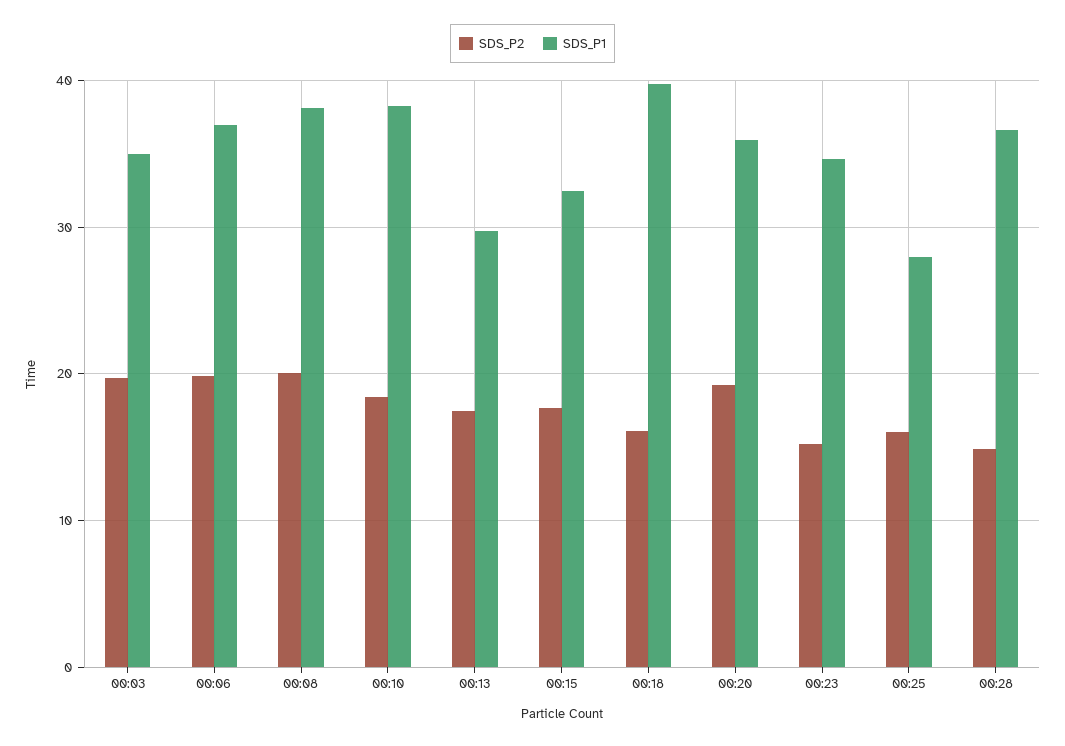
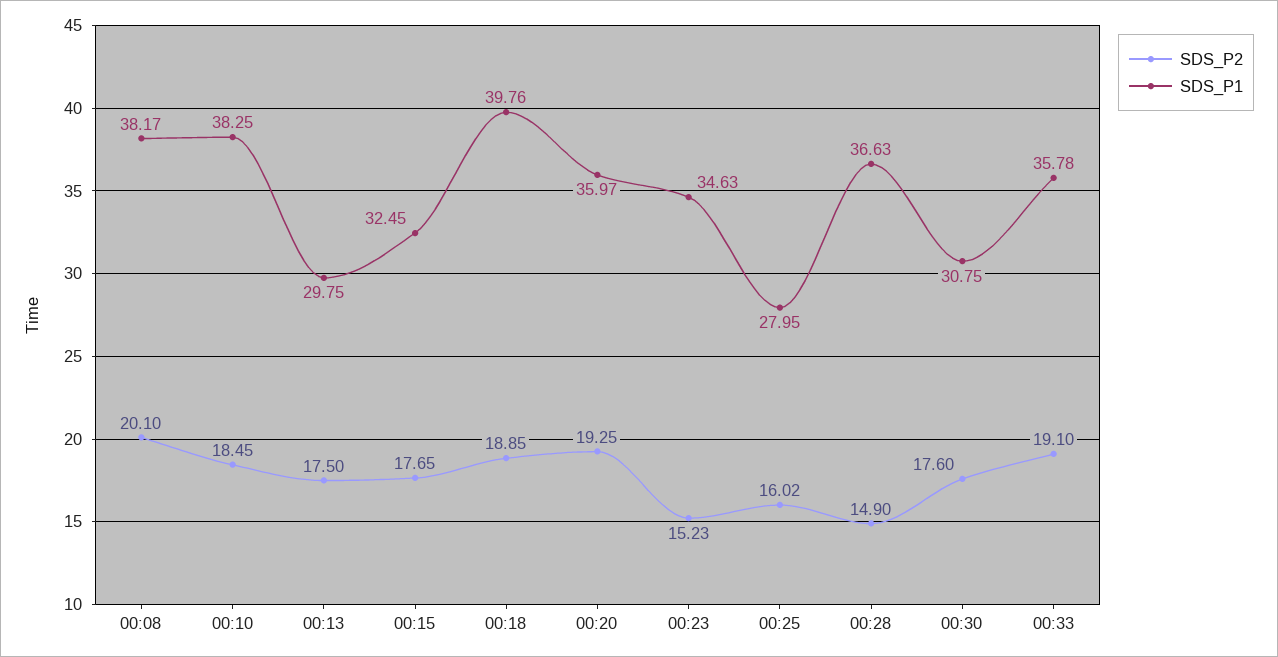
SDS_P2, 00:03: 20 -> none
SDS_P1, 00:03: 35 -> none
SDS_P2, 00:06: 20 -> none
SDS_P1, 00:06: 37 -> none
SDS_P2, 00:18: 16 -> 18.85
SDS_P2, 00:30: none -> 17.6
SDS_P1, 00:30: none -> 30.75
SDS_P2, 00:33: none -> 19.1
SDS_P1, 00:33: none -> 35.78

